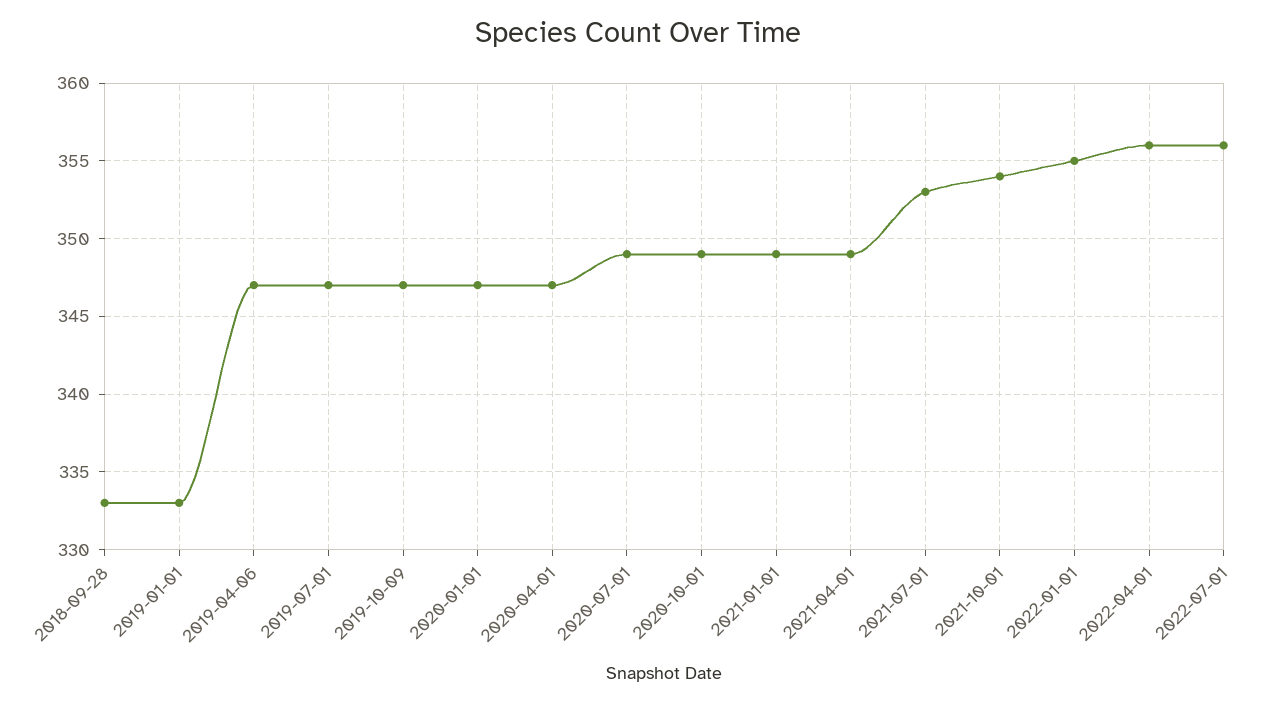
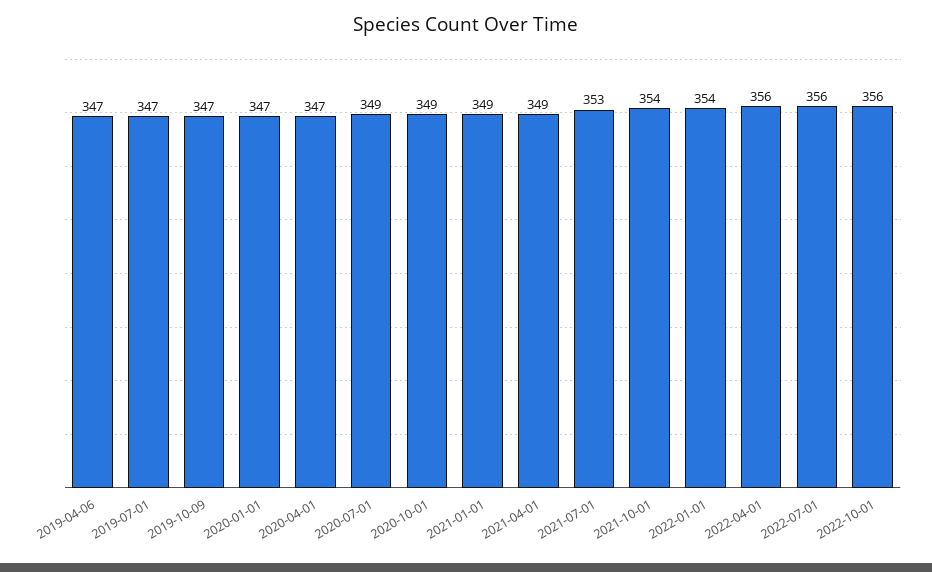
2018-09-28: 333 -> none
2019-01-01: 333 -> none
2022-01-01: 355 -> 354
2022-10-01: none -> 356

